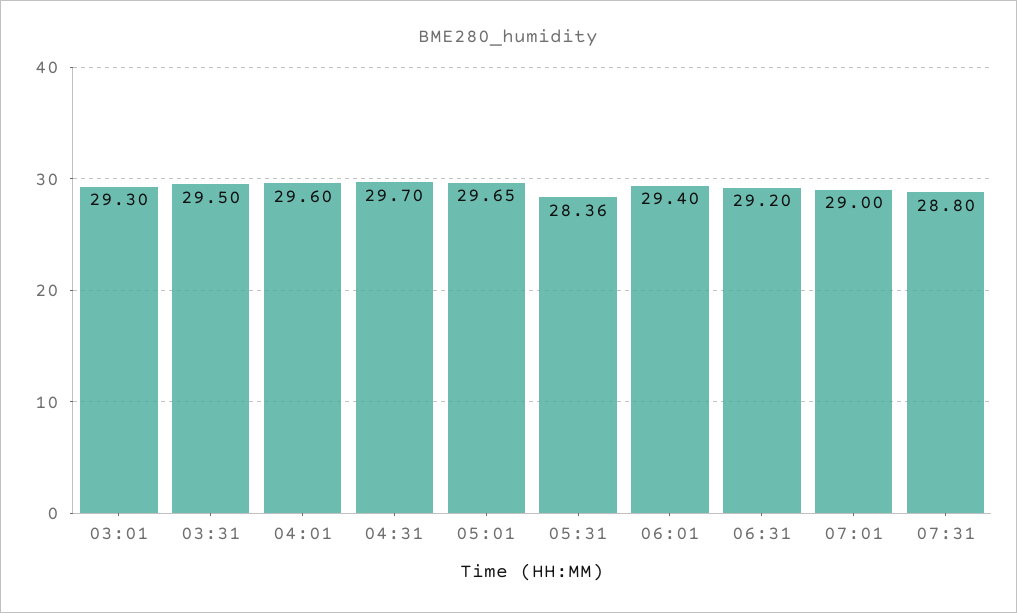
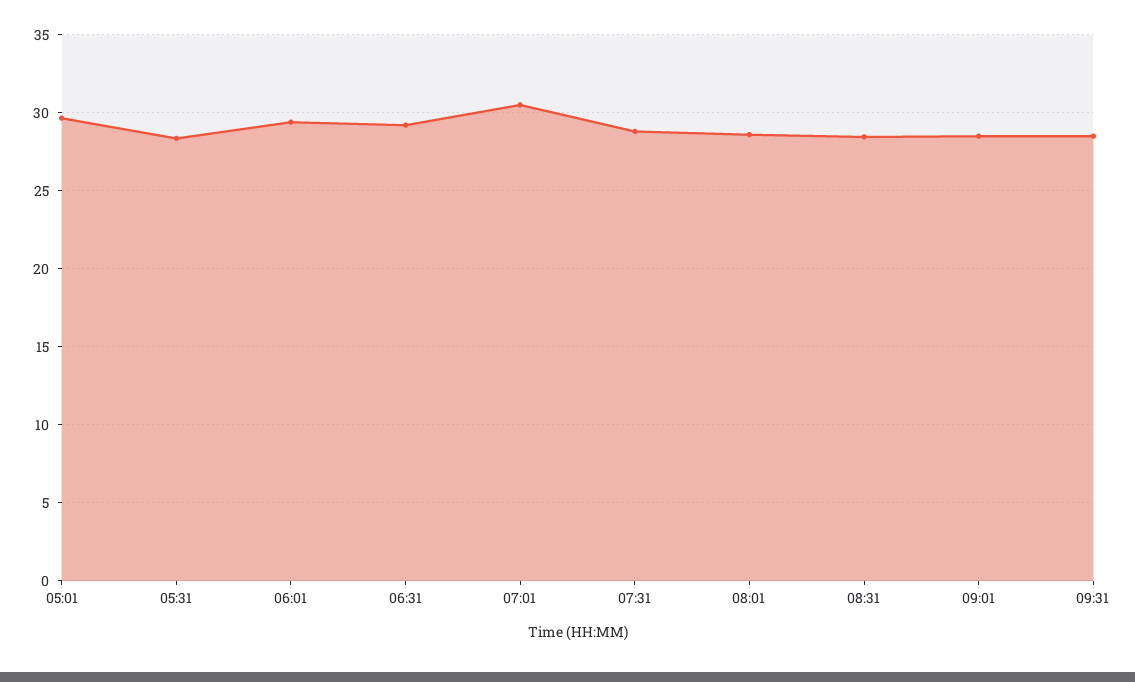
03:01: 29.3 -> none
03:31: 29.5 -> none
04:01: 29.6 -> none
04:31: 29.7 -> none
07:01: 29 -> 30.5
08:01: none -> 28.5
08:31: none -> 28.5
09:01: none -> 28.5
09:31: none -> 28.5

